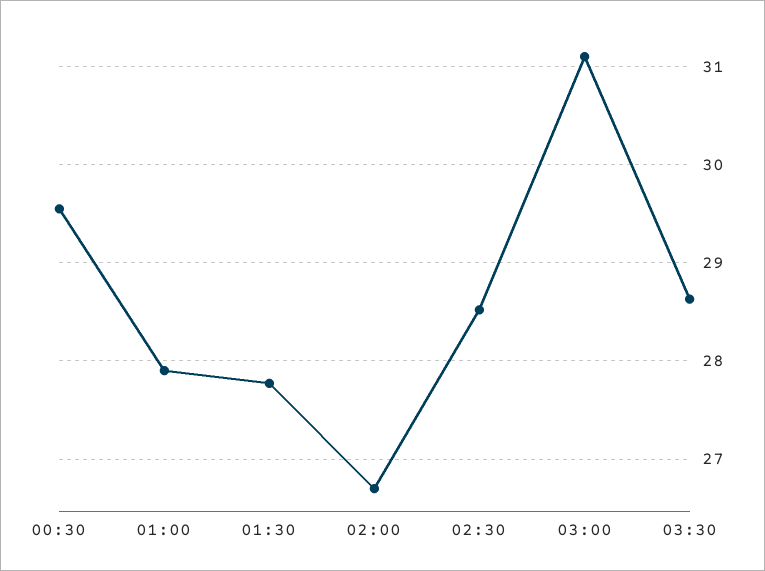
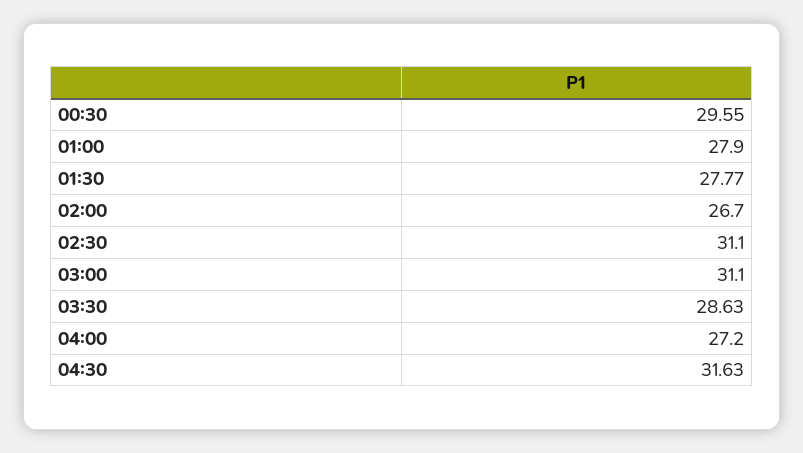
02:30: 28.5 -> 31.1
04:00: none -> 27.2
04:30: none -> 31.63

